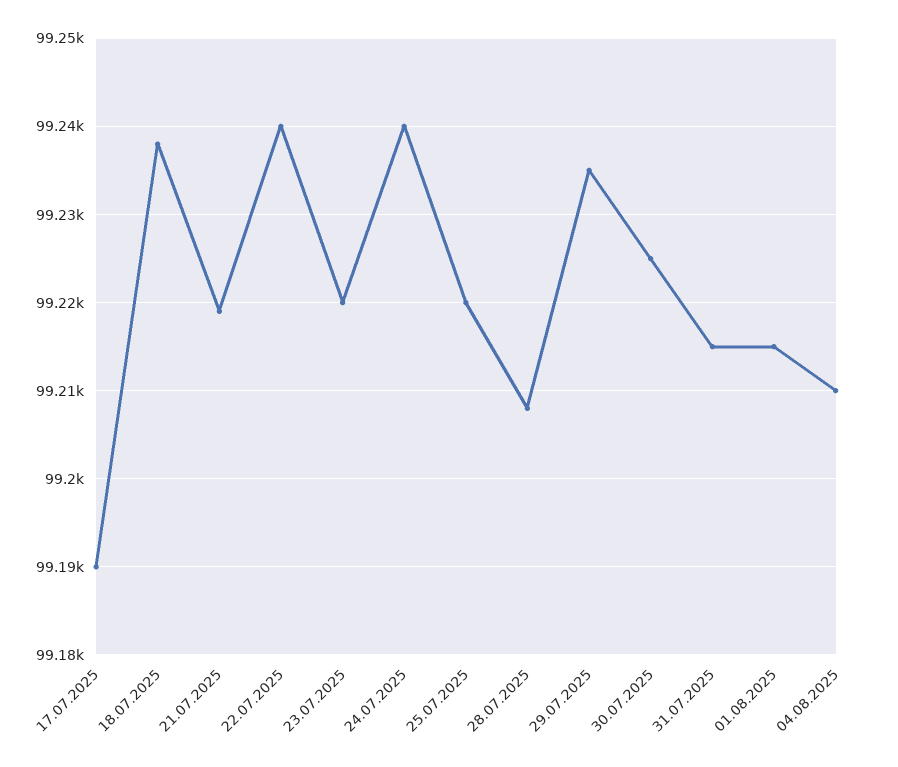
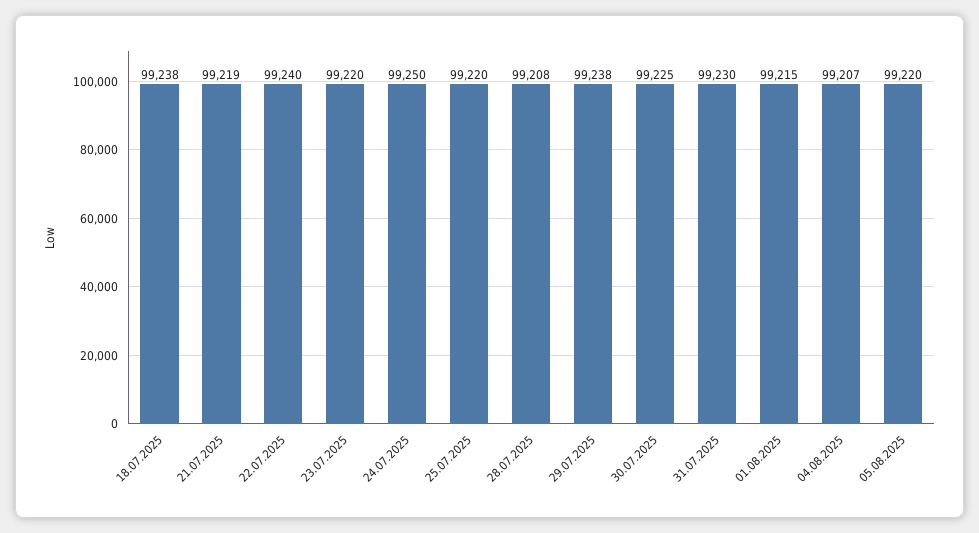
17.07.2025: 99190 -> none
24.07.2025: 99240 -> 99250
29.07.2025: 99235 -> 99238
31.07.2025: 99215 -> 99230
04.08.2025: 99210 -> 99207
05.08.2025: none -> 99220

